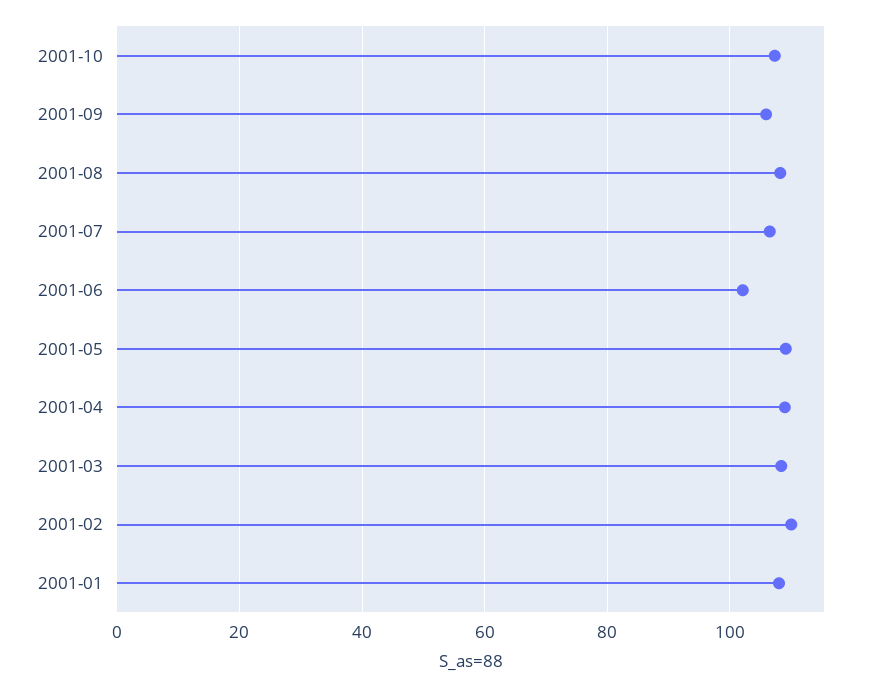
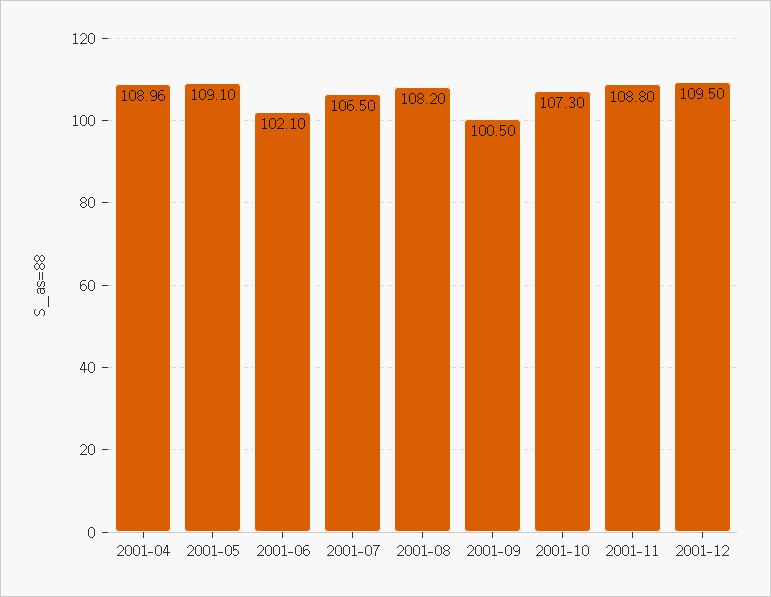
2001-09: 106 -> 100.5
2001-03: 108 -> none
2001-02: 110 -> none
2001-01: 108 -> none
2001-11: none -> 108.8
2001-12: none -> 109.5

